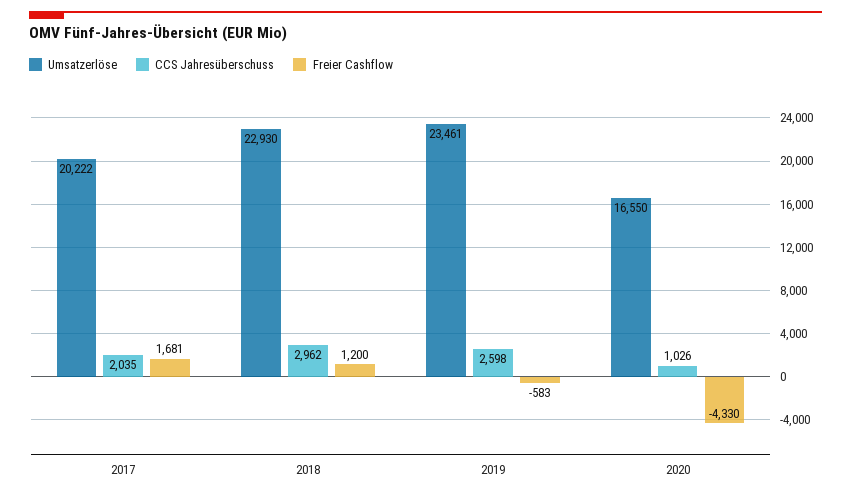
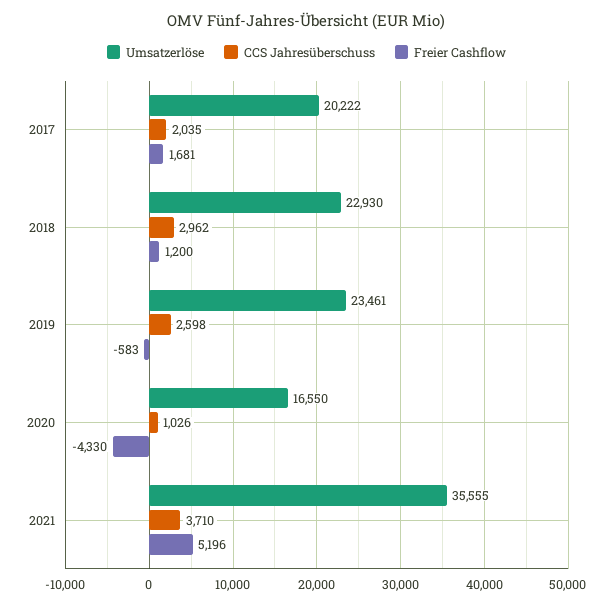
Umsatzerlöse, 2021: none -> 35555
CCS Jahresüberschuss, 2021: none -> 3710
Freier Cashflow, 2021: none -> 5196

